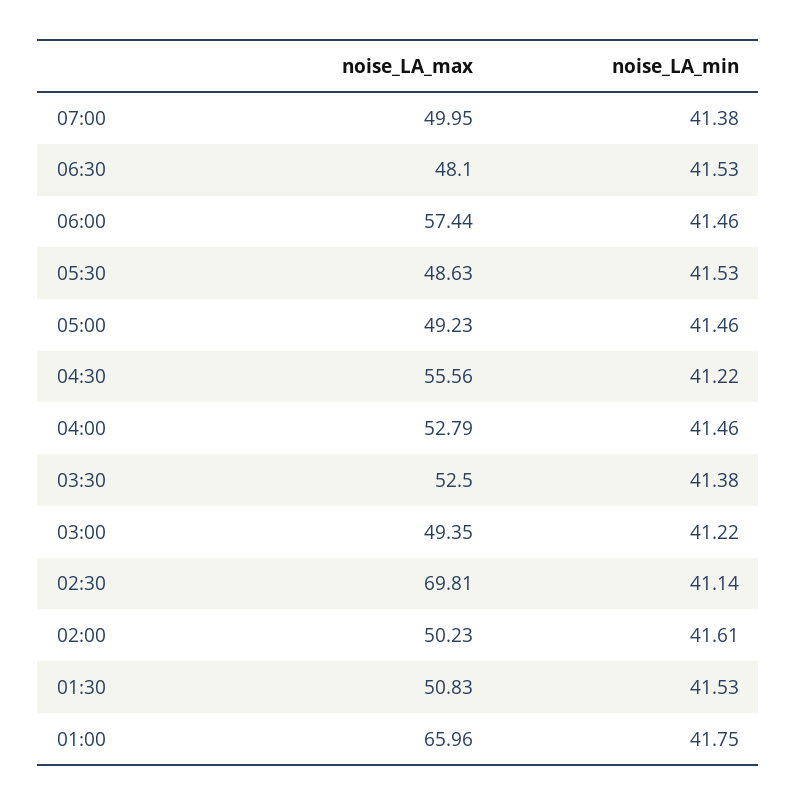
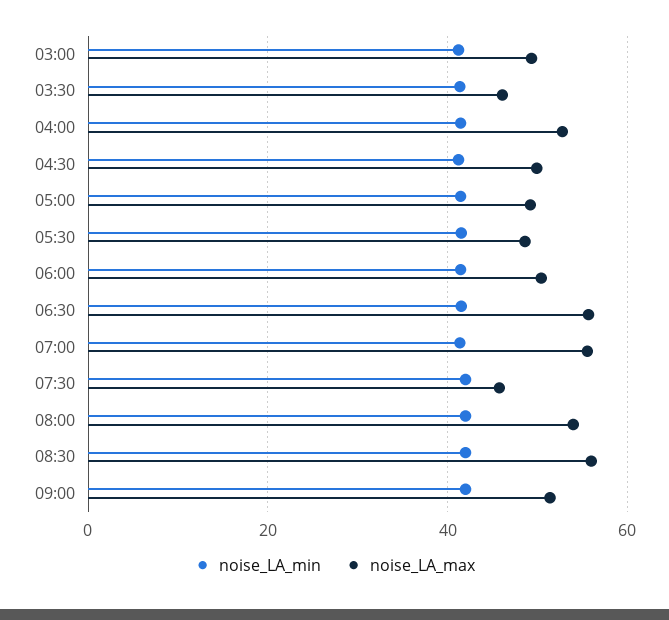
noise_LA_max, 07:00: 49.95 -> 56
noise_LA_max, 06:30: 48.1 -> 56
noise_LA_max, 06:00: 57.44 -> 50
noise_LA_max, 04:30: 55.56 -> 50
noise_LA_max, 03:30: 52.5 -> 46
noise_LA_max, 02:30: 69.81 -> none
noise_LA_min, 02:30: 41.14 -> none
noise_LA_max, 02:00: 50.23 -> none
noise_LA_min, 02:00: 41.61 -> none
noise_LA_max, 01:30: 50.83 -> none
noise_LA_min, 01:30: 41.53 -> none
noise_LA_max, 01:00: 65.96 -> none
noise_LA_min, 01:00: 41.75 -> none
noise_LA_min, 07:30: none -> 42
noise_LA_max, 07:30: none -> 46
noise_LA_min, 08:00: none -> 42
noise_LA_max, 08:00: none -> 54
noise_LA_min, 08:30: none -> 42
noise_LA_max, 08:30: none -> 56
noise_LA_min, 09:00: none -> 42
noise_LA_max, 09:00: none -> 52

